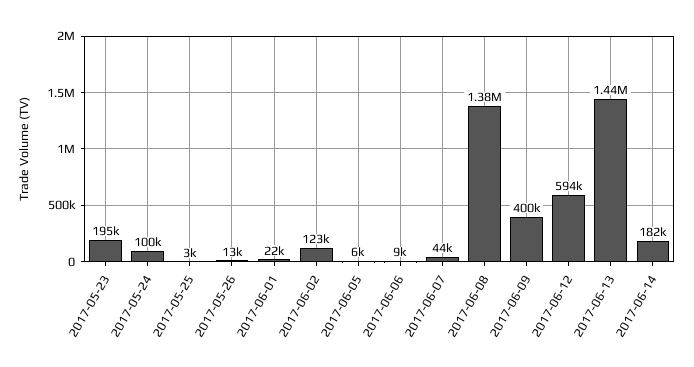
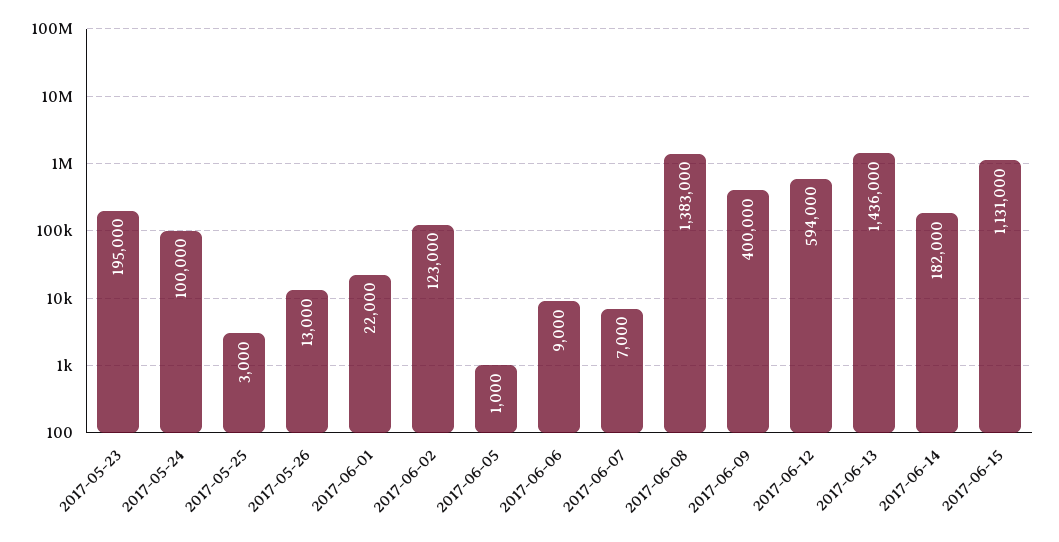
2017-06-05: 6000 -> 1000
2017-06-07: 44000 -> 7000
2017-06-15: none -> 1131000

